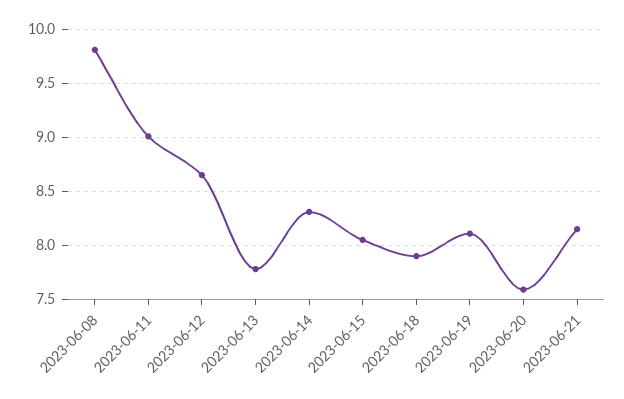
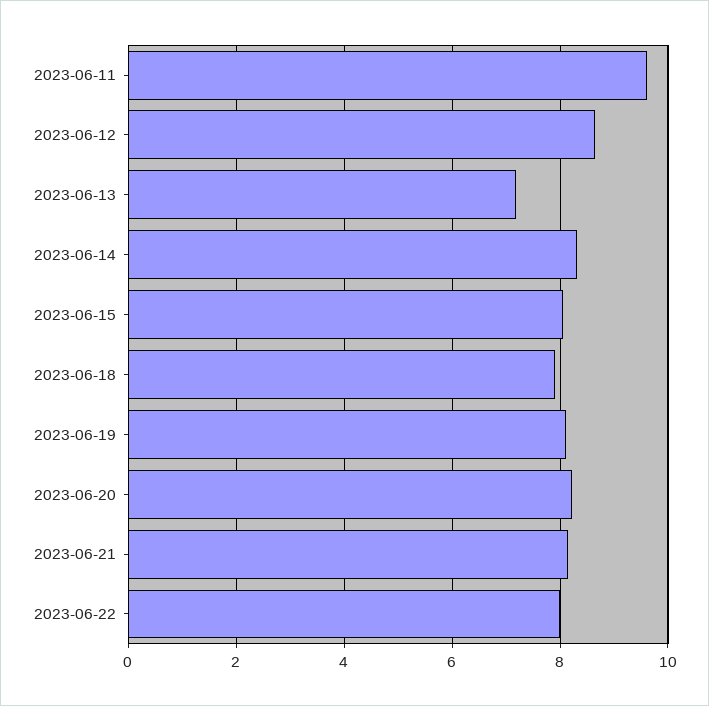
2023-06-08: 9.8 -> none
2023-06-11: 9 -> 9.6
2023-06-13: 7.8 -> 7.2
2023-06-20: 7.6 -> 8.2
2023-06-22: none -> 8

